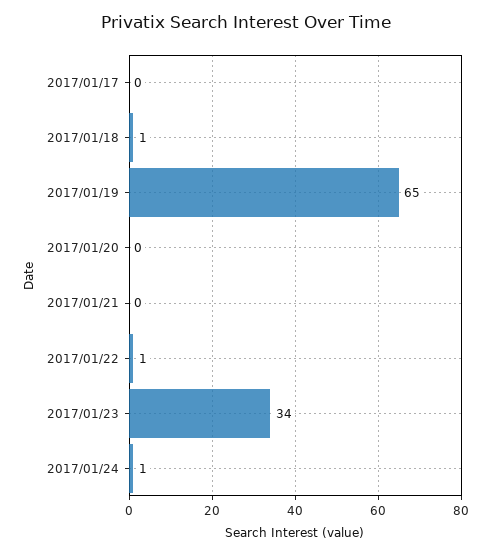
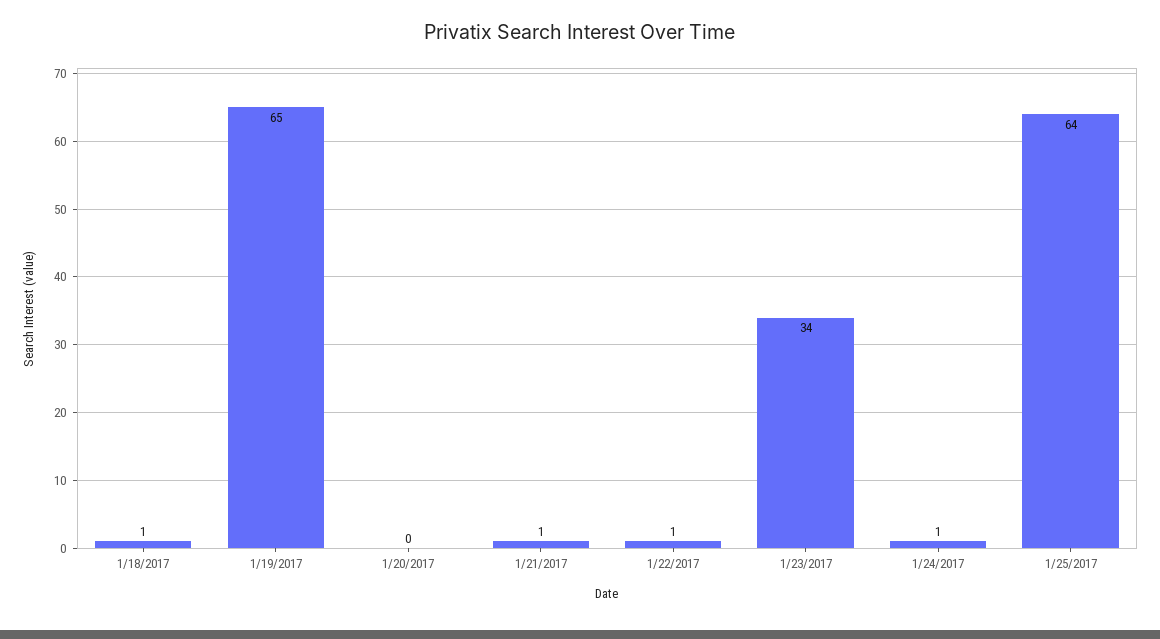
2017/01/17: 0 -> none
2017/01/21: 0 -> 1
1/25/2017: none -> 64

